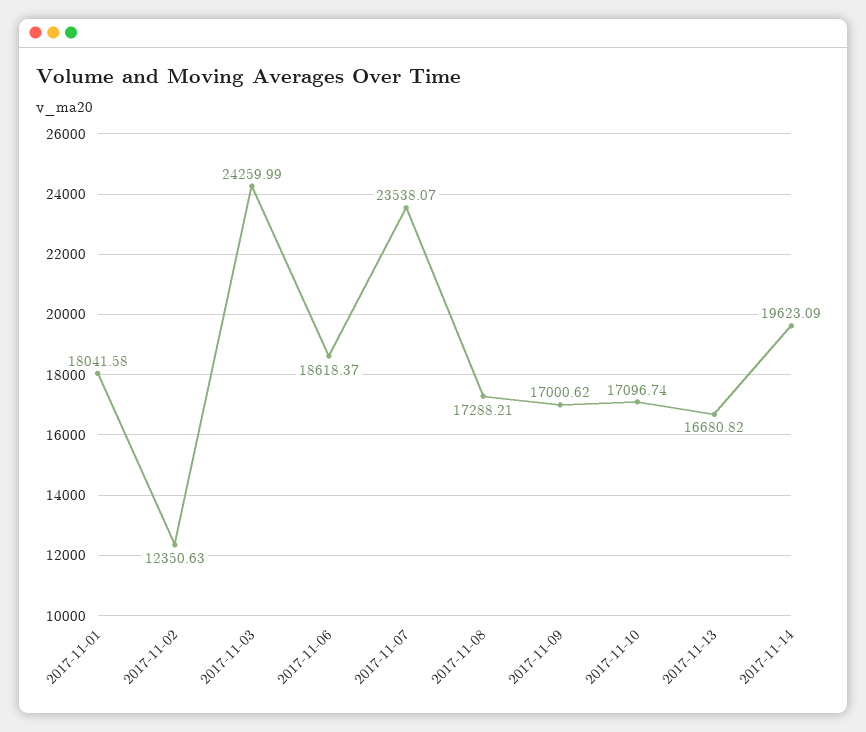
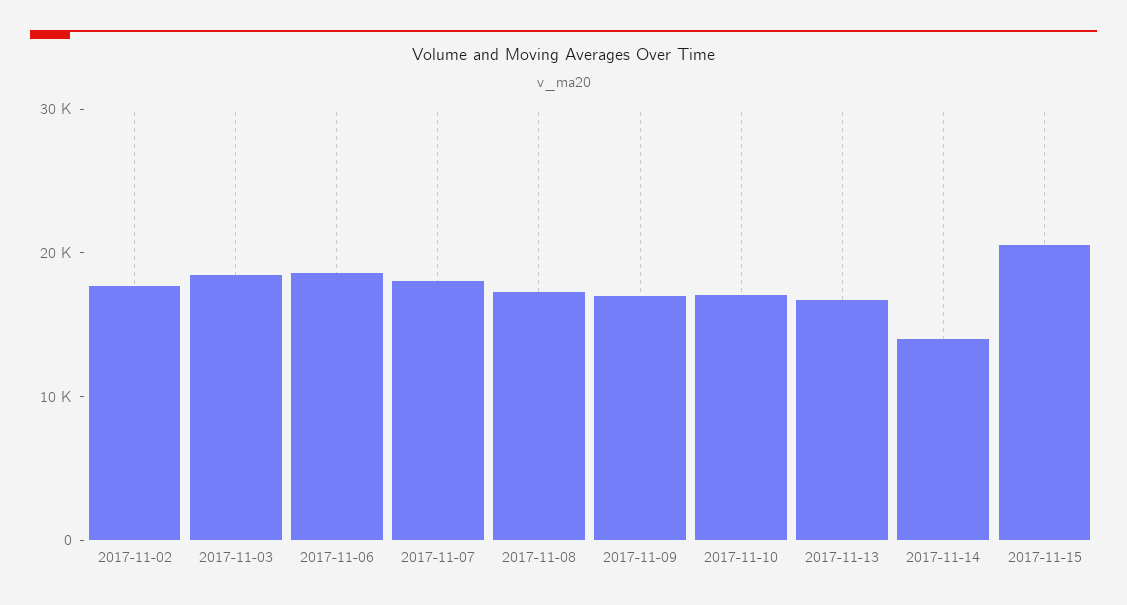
2017-11-01: 18041.58 -> none
2017-11-02: 12350.63 -> 18000
2017-11-03: 24259.99 -> 18000
2017-11-07: 23538.07 -> 18000
2017-11-14: 19623.09 -> 14000
2017-11-15: none -> 20000

